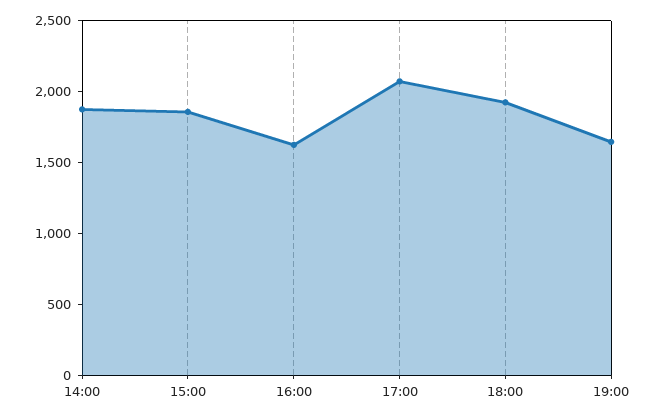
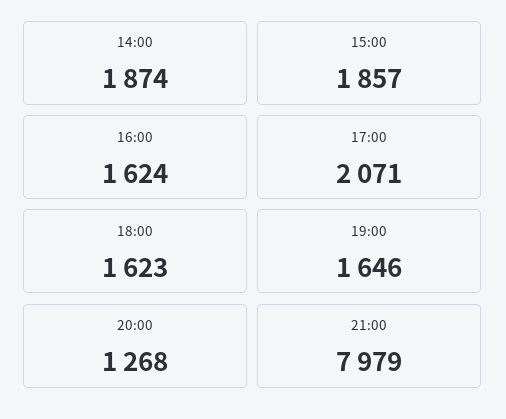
18:00: 1900 -> 1623
20:00: none -> 1268
21:00: none -> 7979

